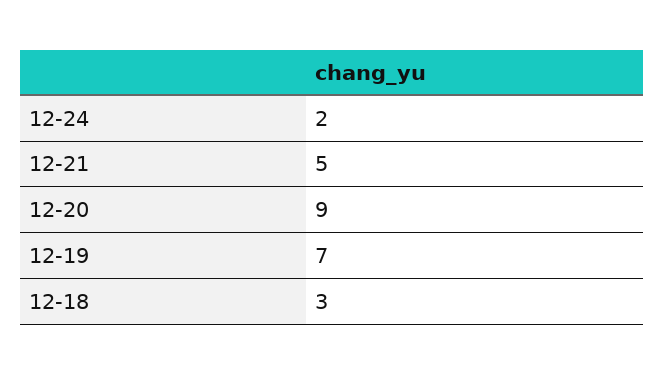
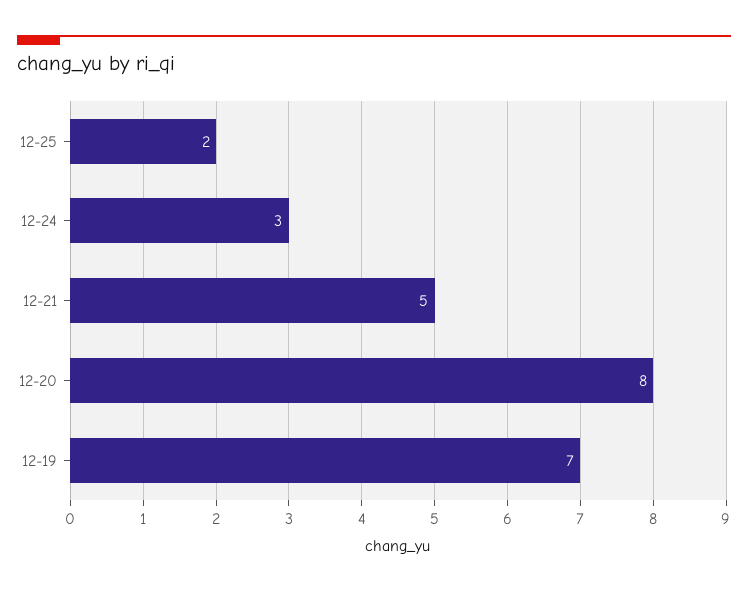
12-24: 2 -> 3
12-20: 9 -> 8
12-18: 3 -> none
12-25: none -> 2

